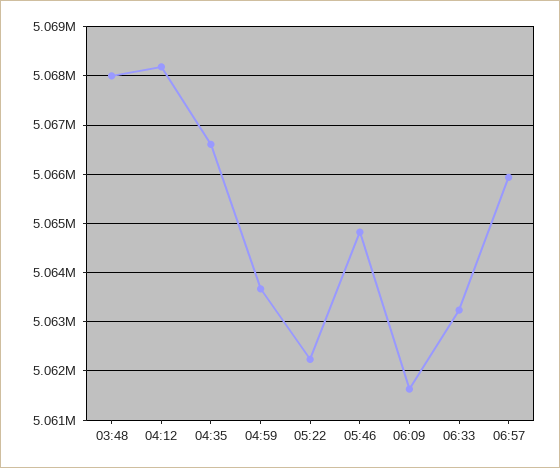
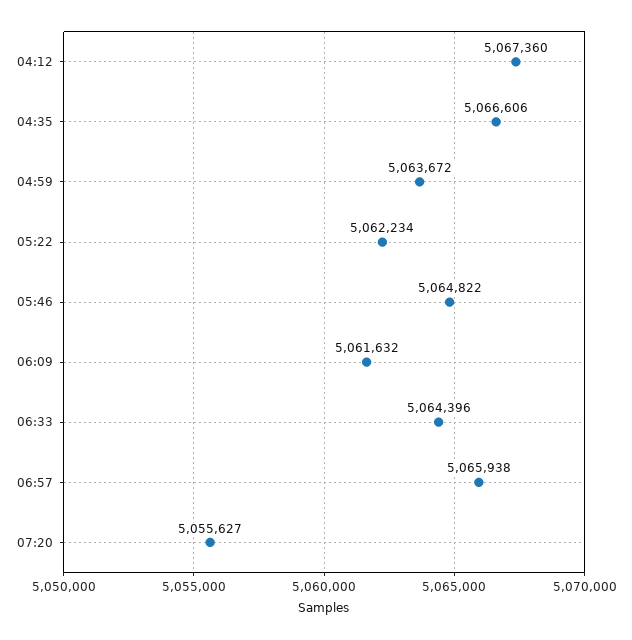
03:48: 5068000 -> none
04:12: 5068200 -> 5067360
06:33: 5063200 -> 5064396
07:20: none -> 5055627

